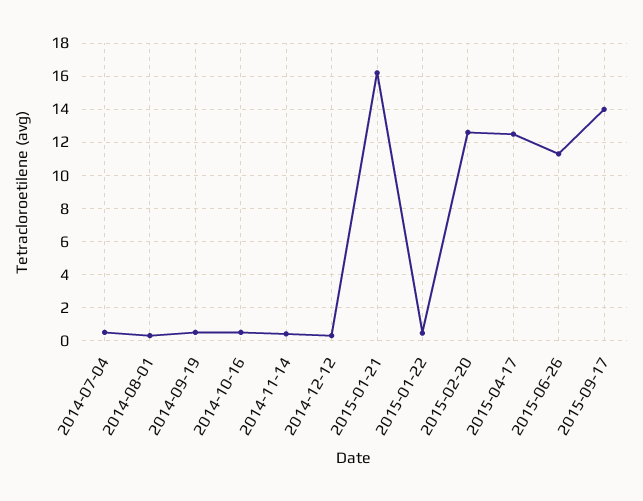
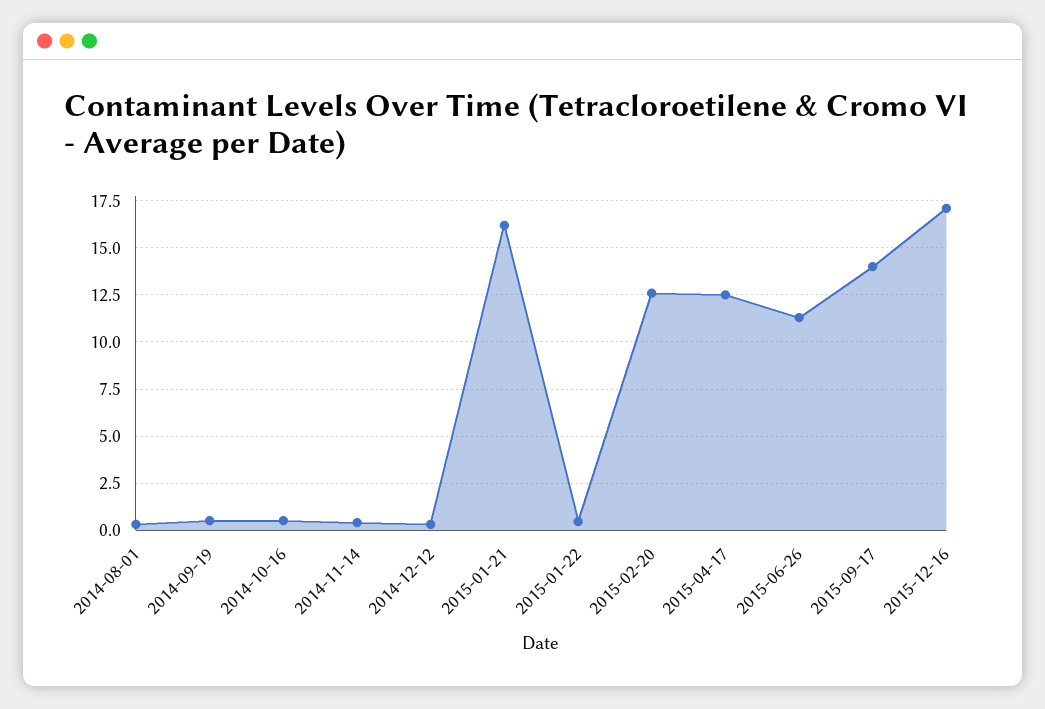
2014-07-04: 0.5 -> none
2015-12-16: none -> 17

